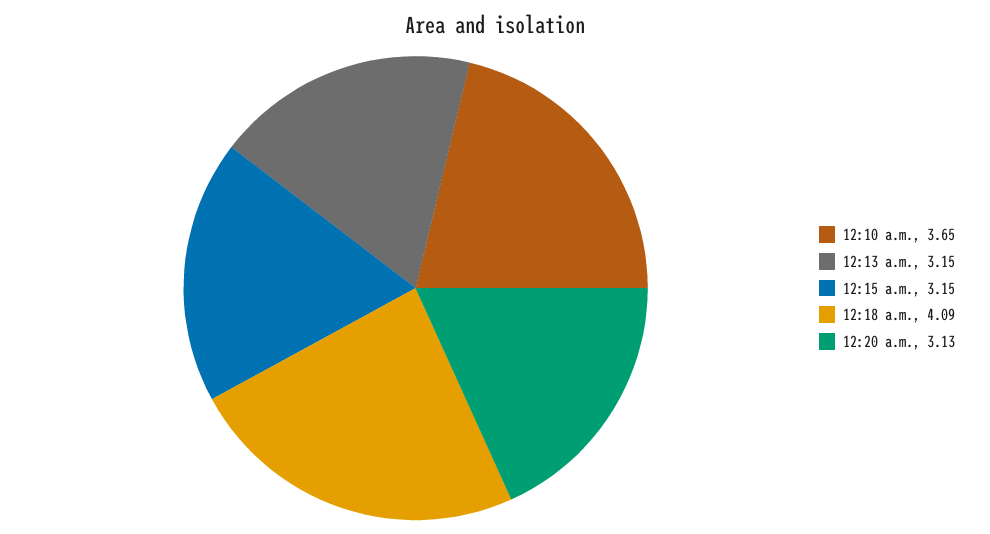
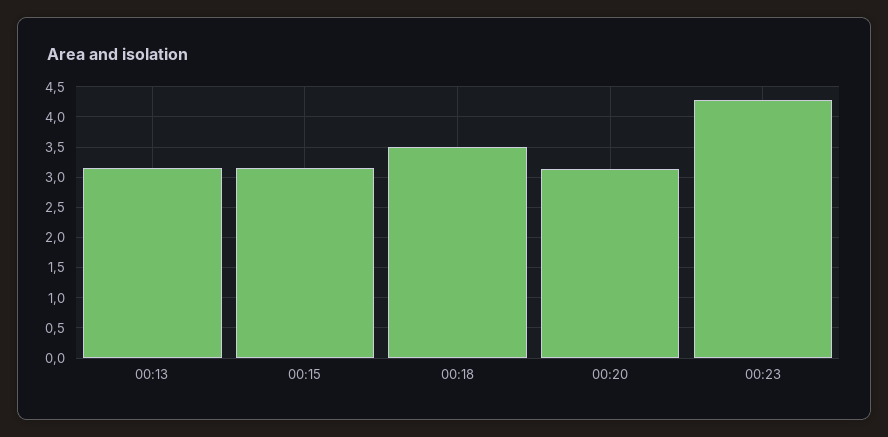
12:10 a.m.: 3.65 -> none
12:18 a.m.: 4.09 -> 3.5
00:23: none -> 4.3

